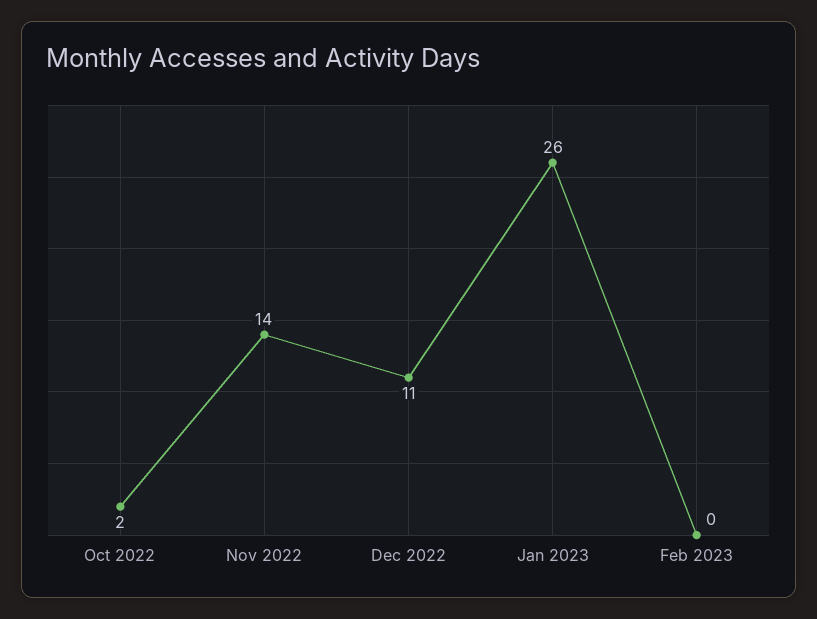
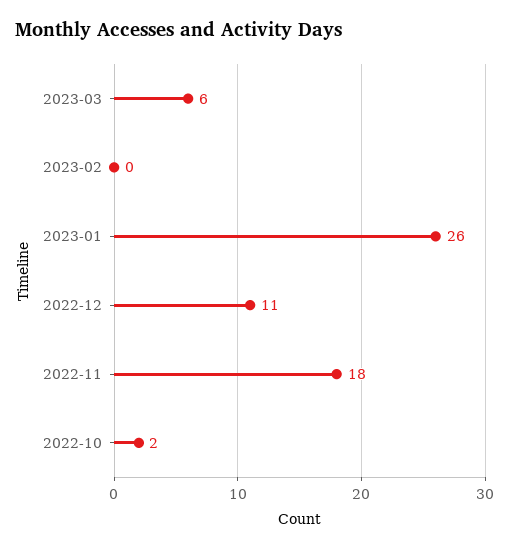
Nov 2022: 14 -> 18
2023-03: none -> 6

